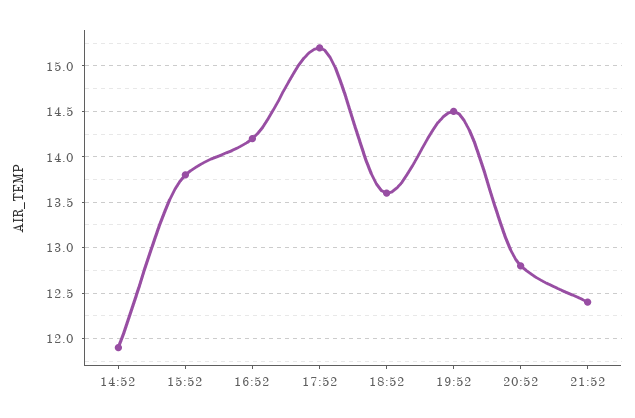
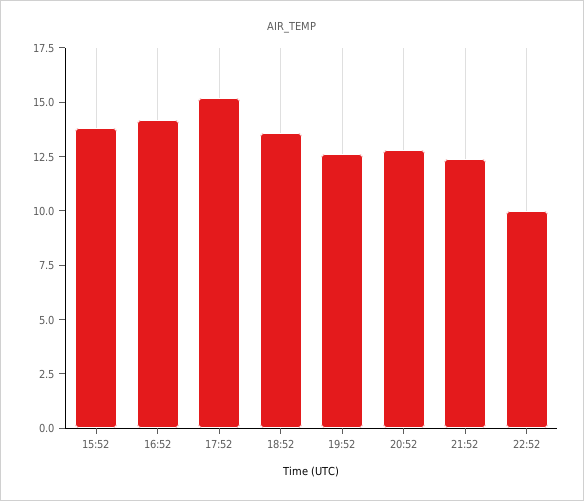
14:52: 11.9 -> none
19:52: 14.5 -> 12.5
22:52: none -> 10

